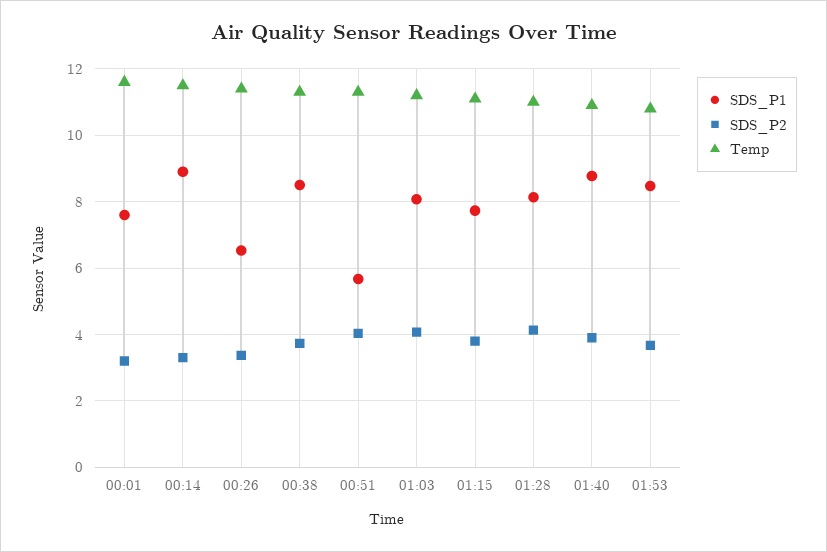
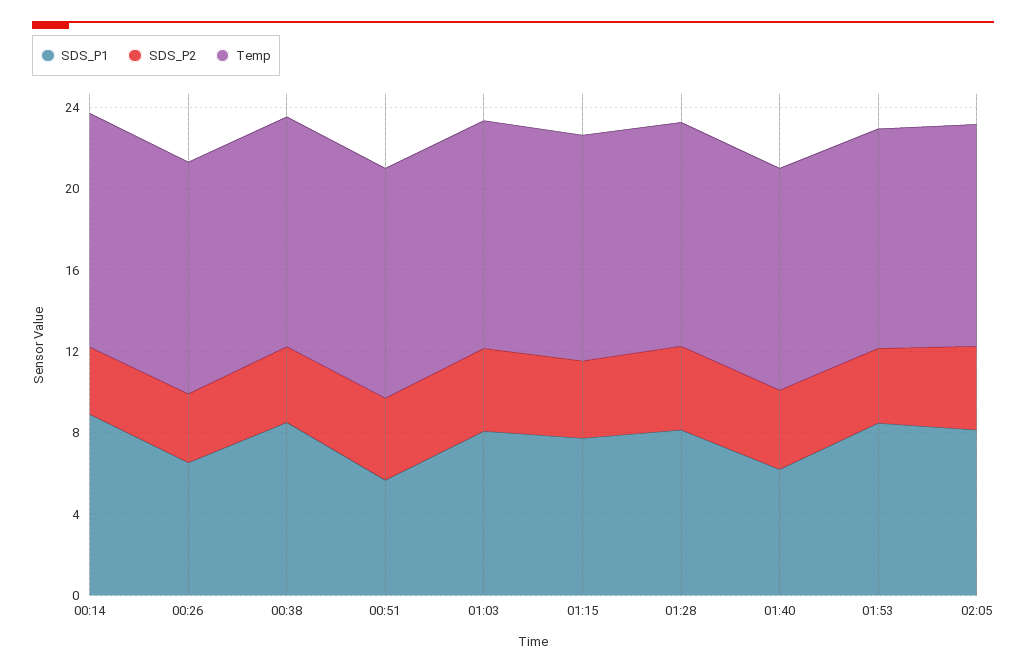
SDS_P1, 00:01: 7.6 -> none
SDS_P2, 00:01: 3.2 -> none
Temp, 00:01: 11.6 -> none
SDS_P1, 01:40: 8.8 -> 6
SDS_P1, 02:05: none -> 8
SDS_P2, 02:05: none -> 4
Temp, 02:05: none -> 11

